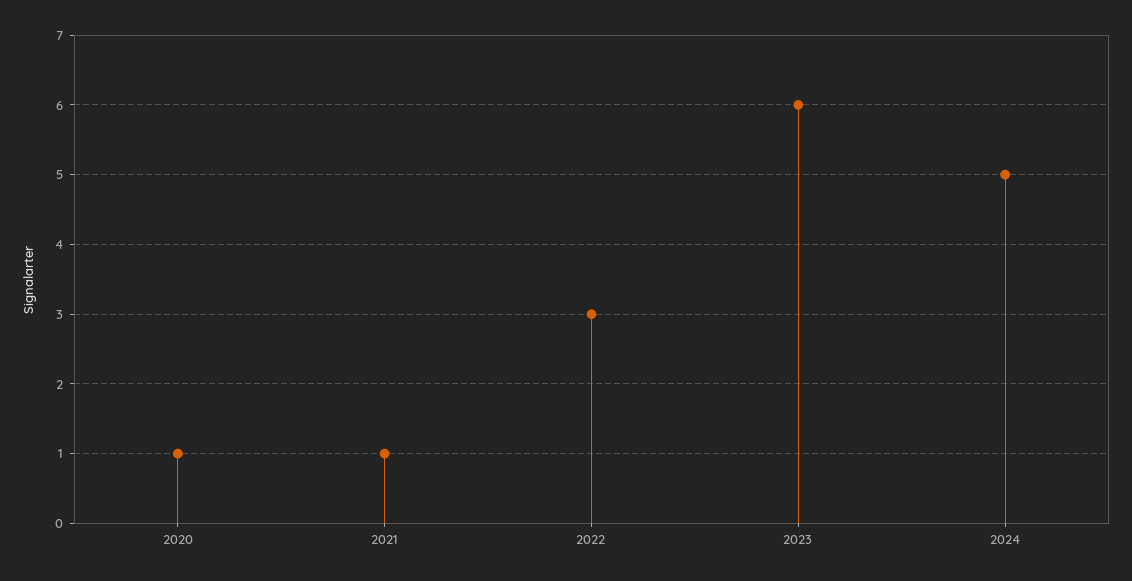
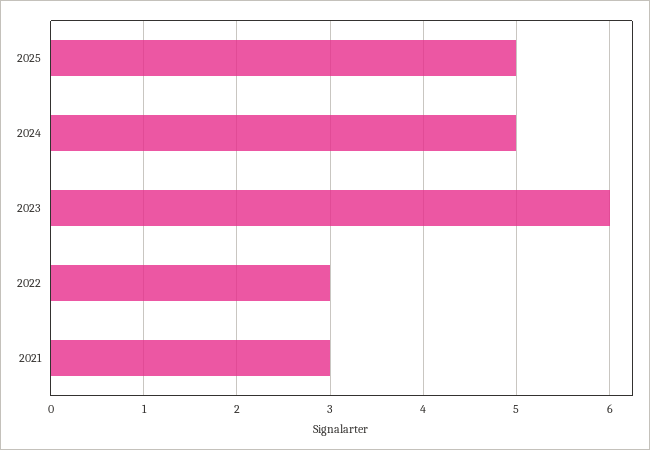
2020: 1 -> none
2021: 1 -> 3
2025: none -> 5

